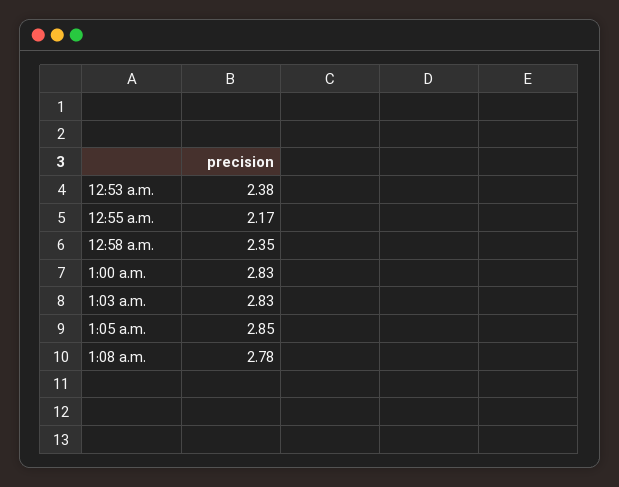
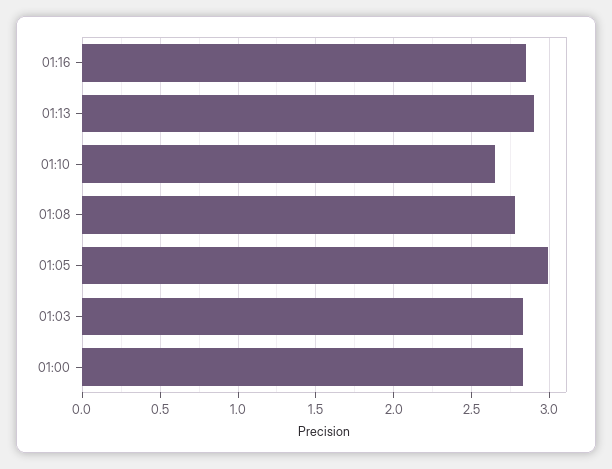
12:53 a.m.: 2.38 -> none
12:55 a.m.: 2.17 -> none
12:58 a.m.: 2.35 -> none
1:05 a.m.: 2.85 -> 3
01:16: none -> 2.85
01:13: none -> 2.9
01:10: none -> 2.65

